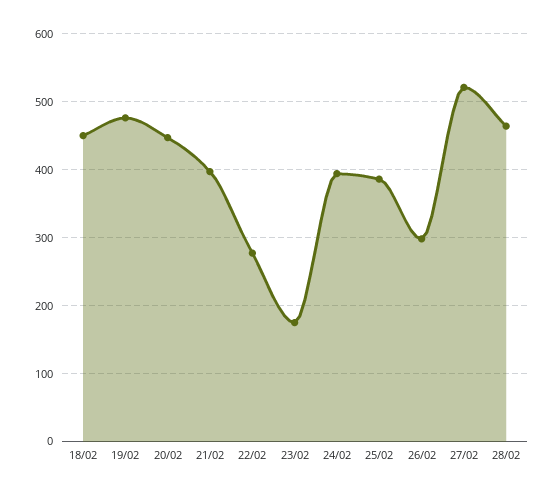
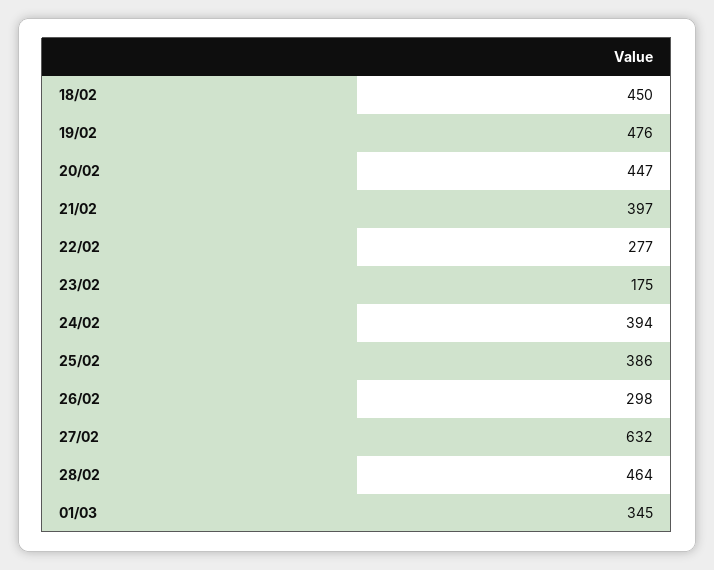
27/02: 520 -> 632
01/03: none -> 345

